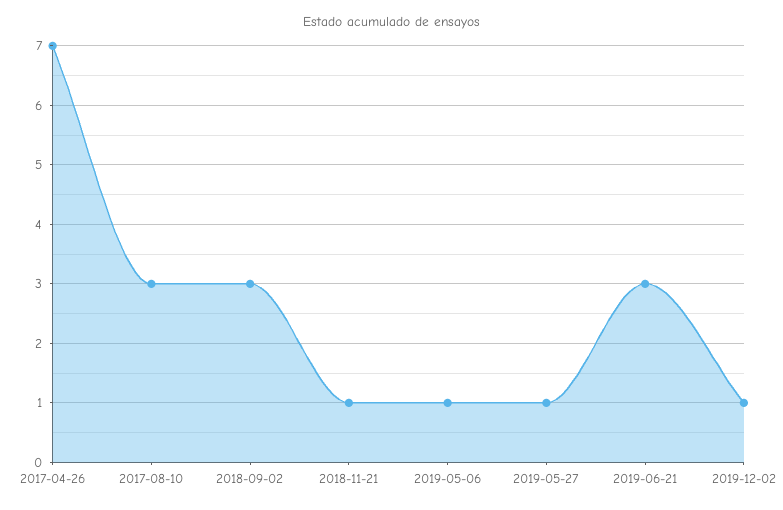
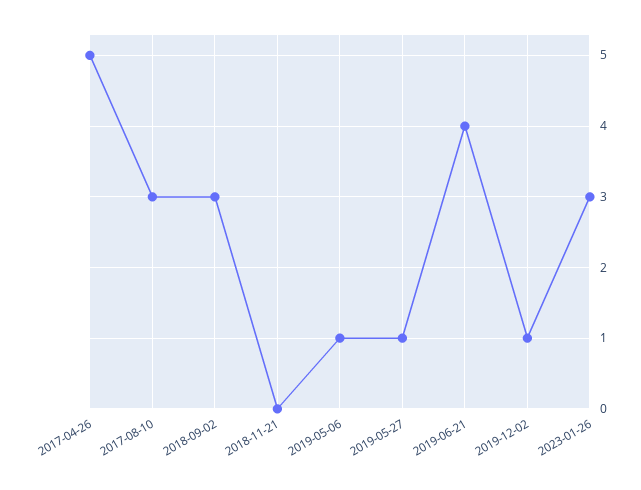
2017-04-26: 7 -> 5
2018-11-21: 1 -> 0
2019-06-21: 3 -> 4
2023-01-26: none -> 3

